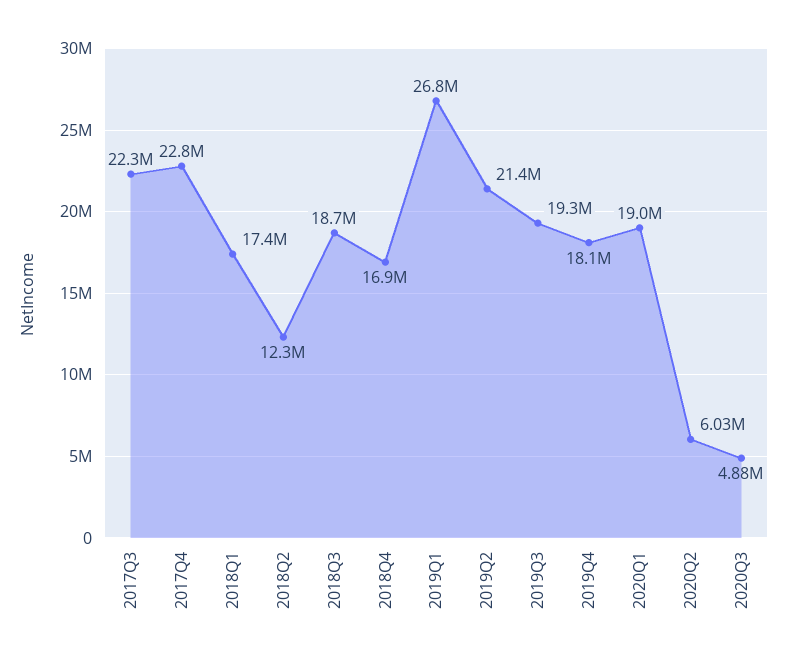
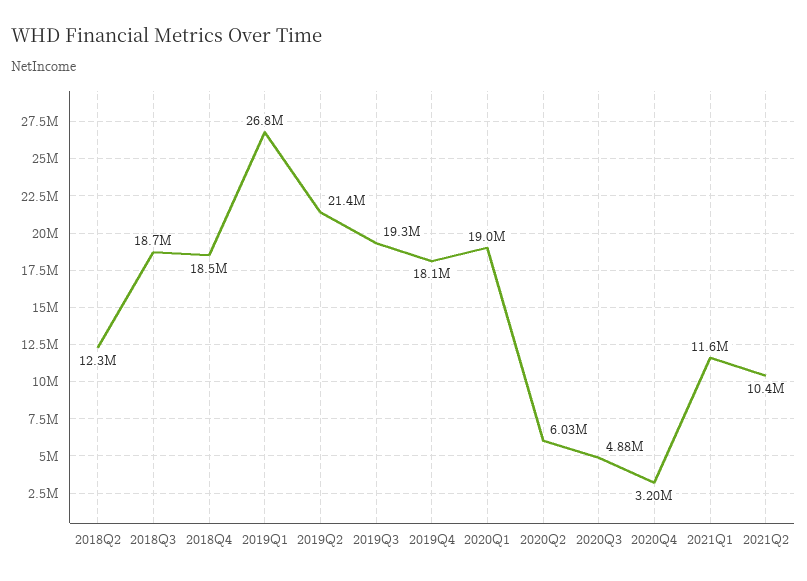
2017Q3: 22300000 -> none
2017Q4: 22800000 -> none
2018Q1: 17400000 -> none
2018Q4: 16900000 -> 18500000
2020Q4: none -> 3200000
2021Q1: none -> 11600000
2021Q2: none -> 10400000

